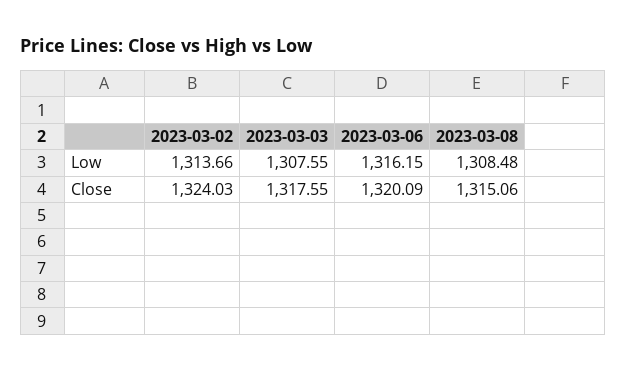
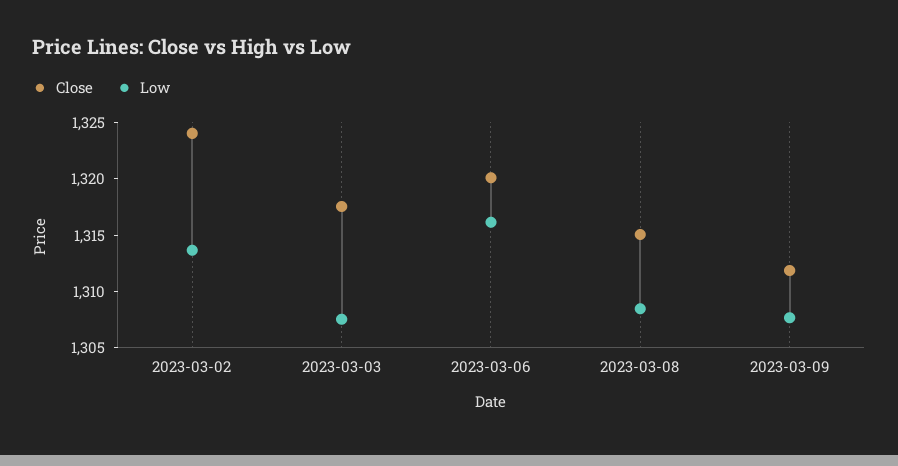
Close, 2023-03-09: none -> 1312
Low, 2023-03-09: none -> 1308

